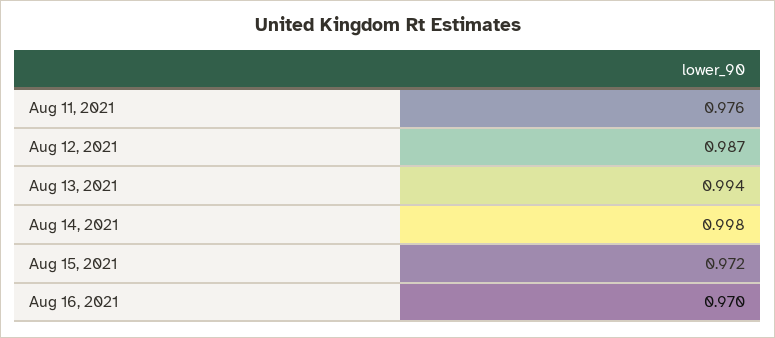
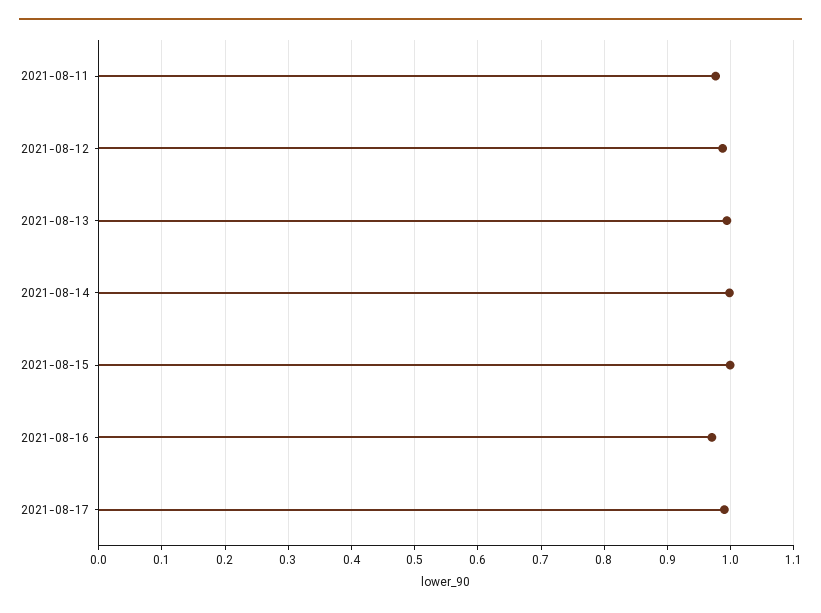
Aug 15, 2021: 0.972 -> 1
2021-08-17: none -> 0.99

